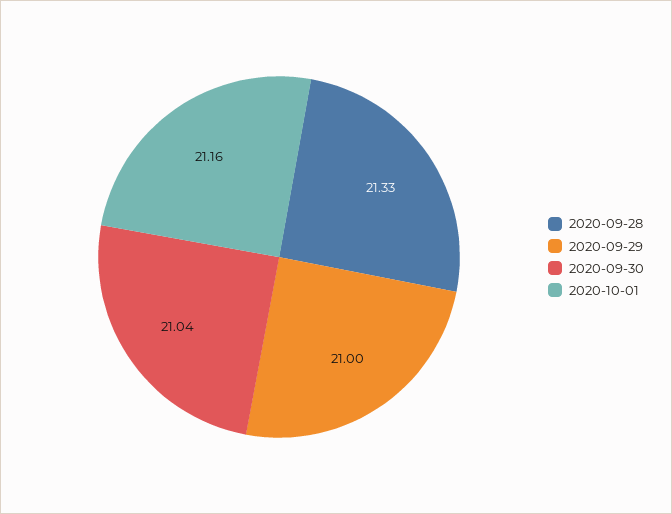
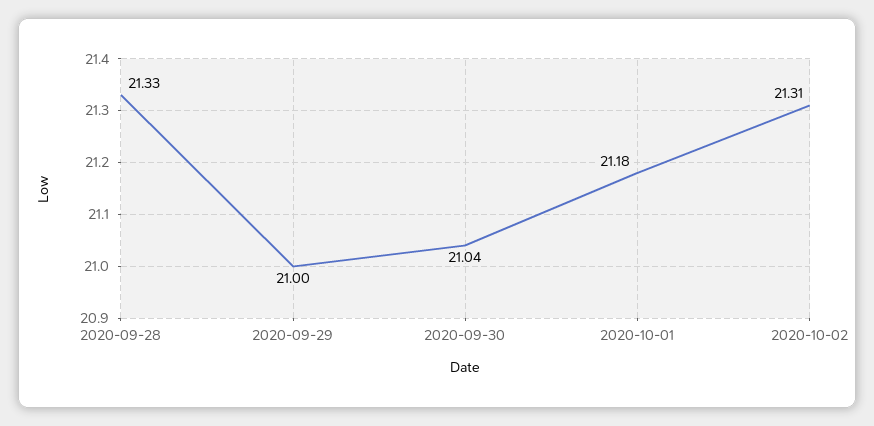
2020-10-01: 21.16 -> 21.18
2020-10-02: none -> 21.31

